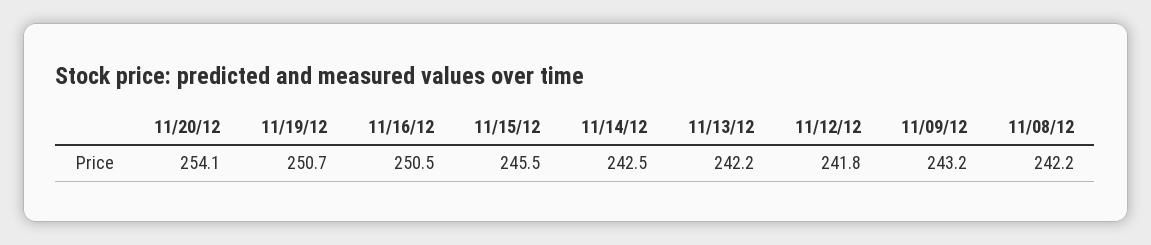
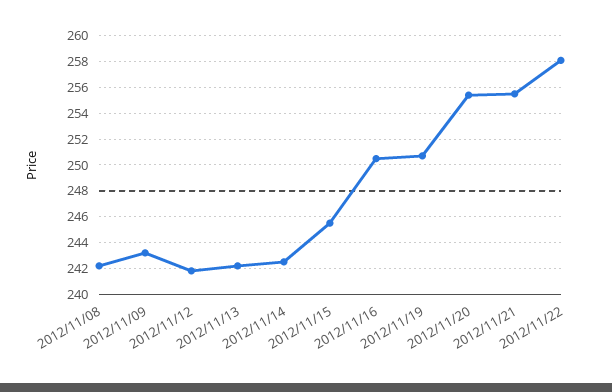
11/20/12: 254.1 -> 255.5
2012/11/21: none -> 255.5
2012/11/22: none -> 258

